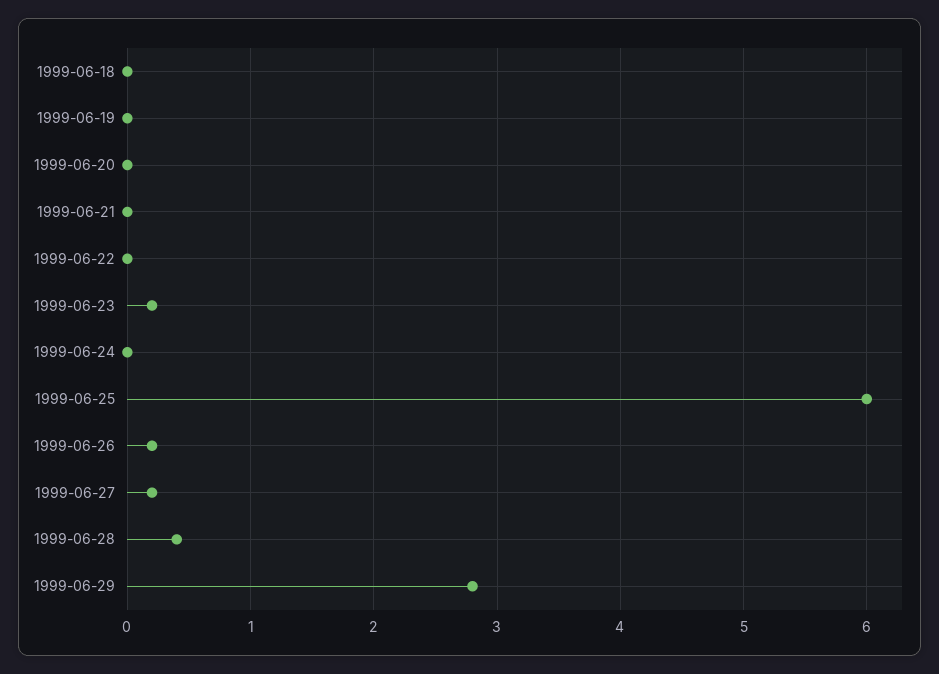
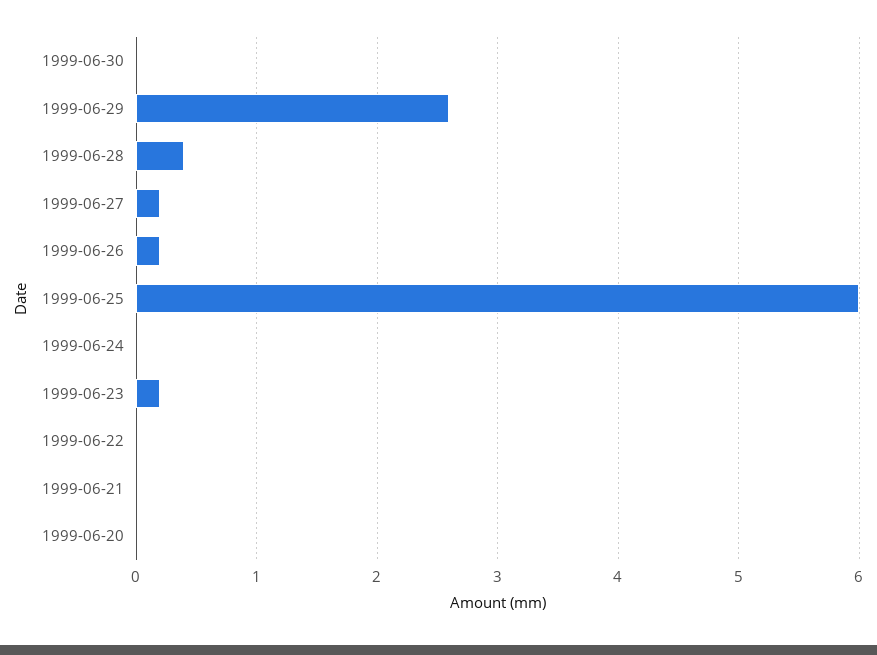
1999-06-18: 0 -> none
1999-06-19: 0 -> none
1999-06-29: 2.8 -> 2.6
1999-06-30: none -> 0

